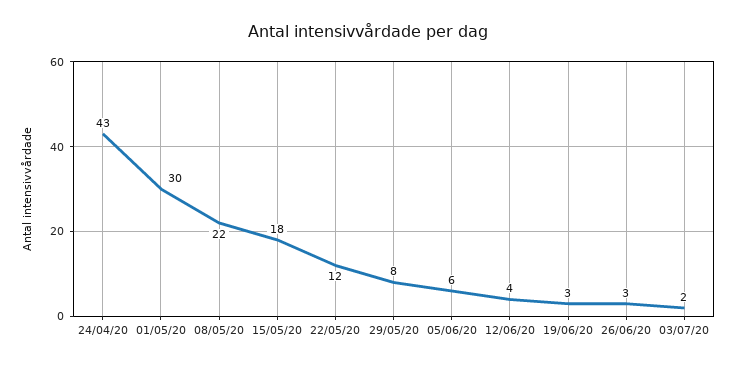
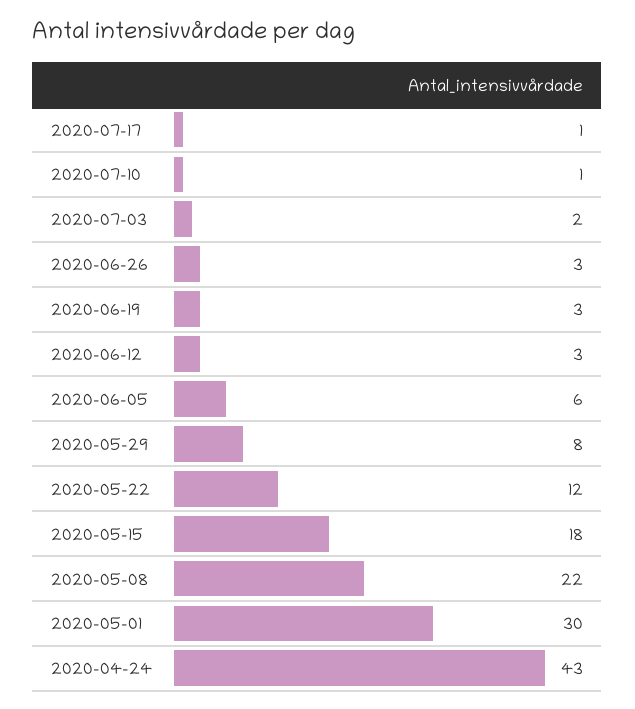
12/06/20: 4 -> 3
2020-07-17: none -> 1
2020-07-10: none -> 1

